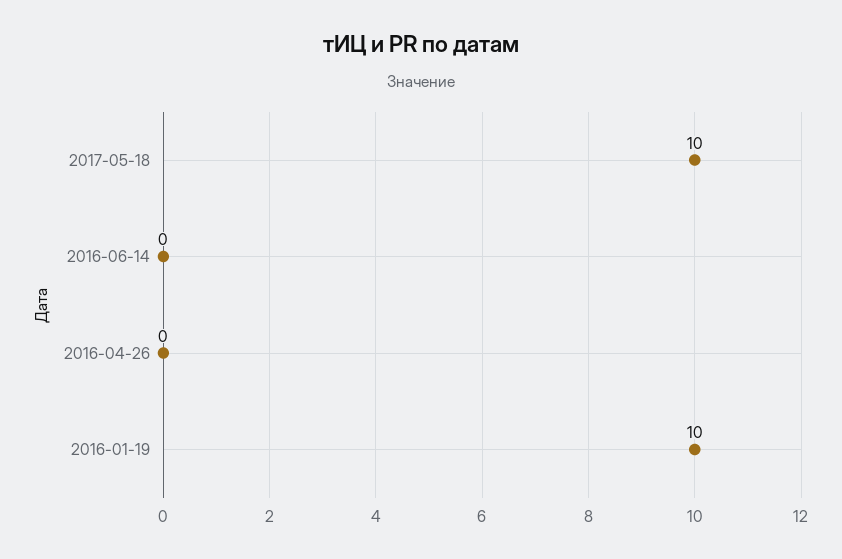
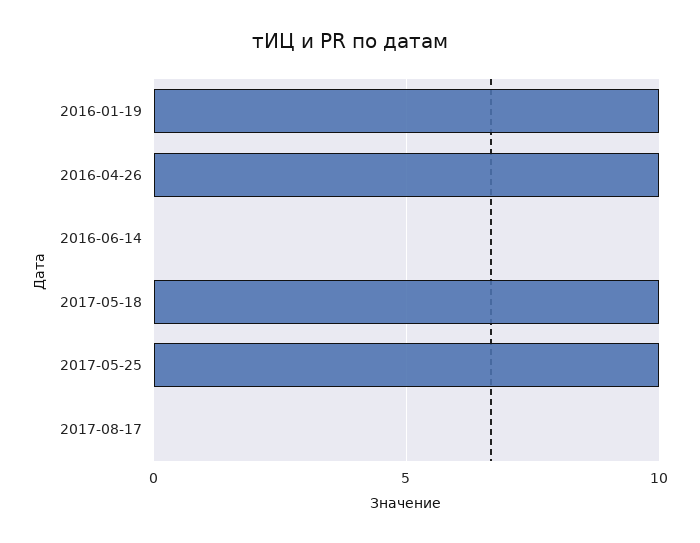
2016-04-26: 0 -> 10
2017-05-25: none -> 10
2017-08-17: none -> 0

